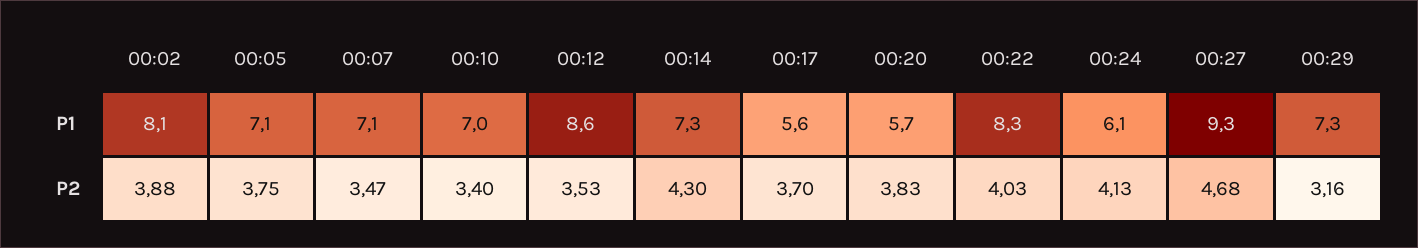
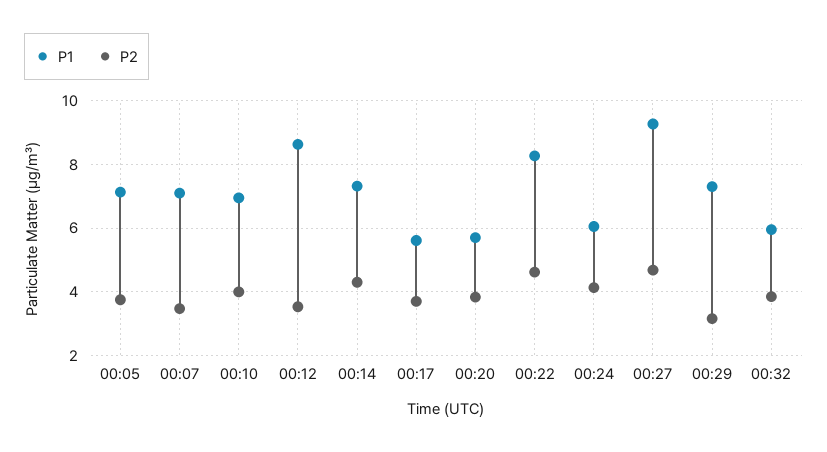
P1, 00:02: 8.1 -> none
P2, 00:02: 3.88 -> none
P2, 00:10: 3.4 -> 4
P2, 00:22: 4.03 -> 4.6
P1, 00:32: none -> 6
P2, 00:32: none -> 3.8

